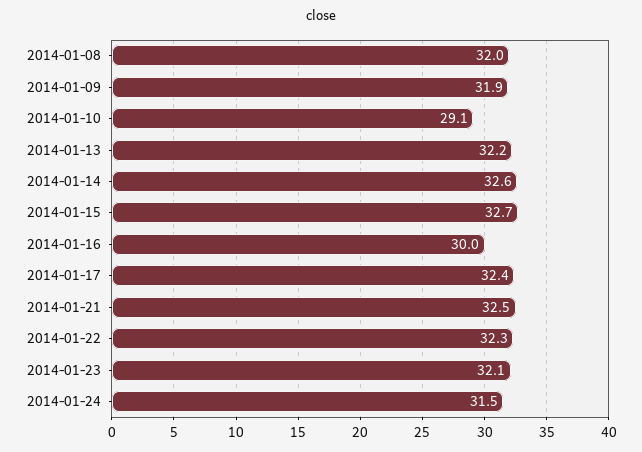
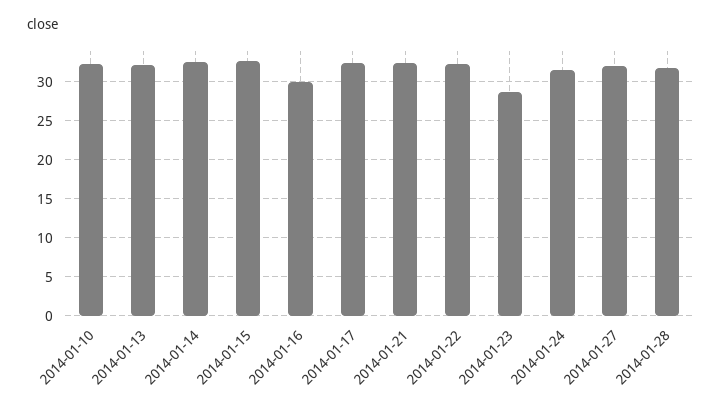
2014-01-08: 32 -> none
2014-01-09: 31.9 -> none
2014-01-10: 29.1 -> 32
2014-01-23: 32.1 -> 29
2014-01-27: none -> 32
2014-01-28: none -> 32

